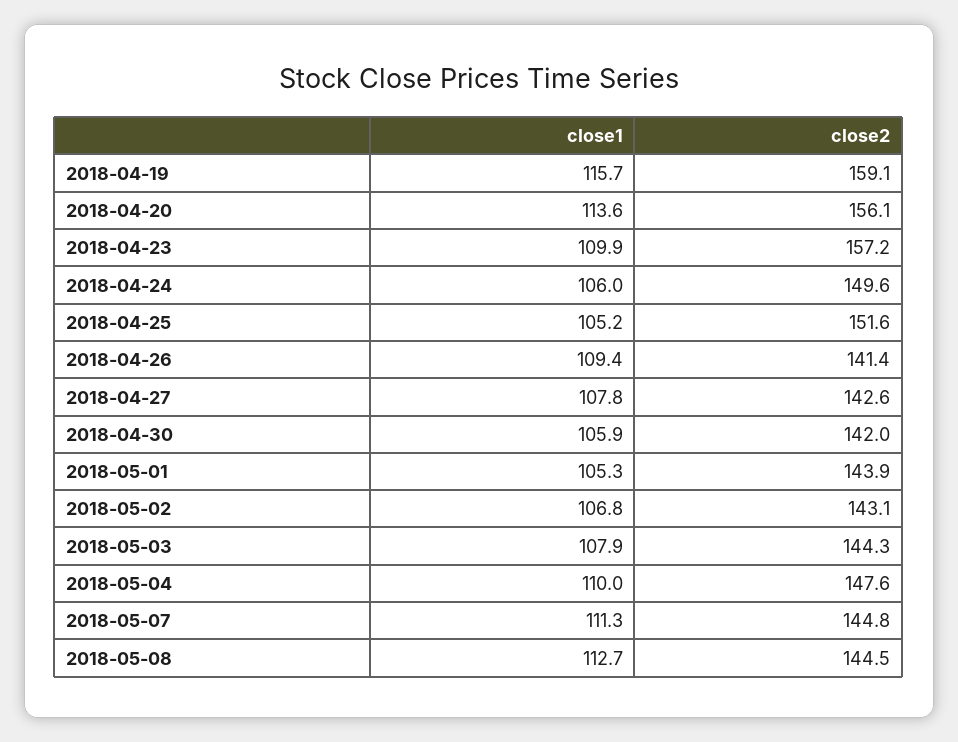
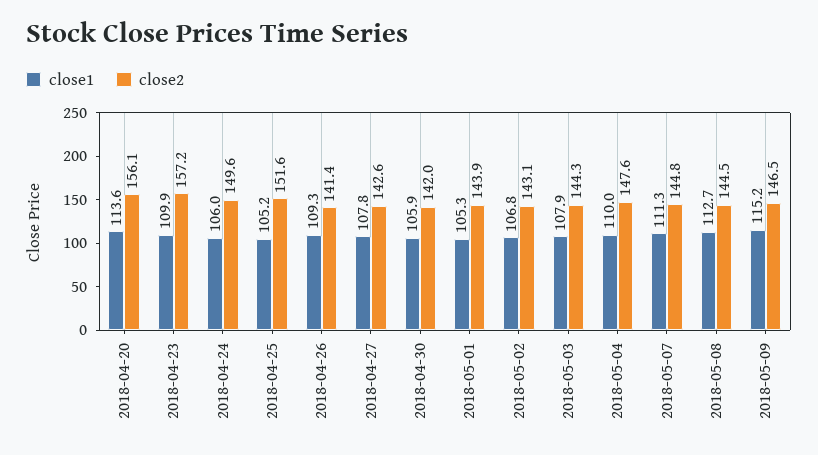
close1, 2018-04-19: 115.7 -> none
close2, 2018-04-19: 159.1 -> none
close1, 2018-04-26: 109.4 -> 109.3
close1, 2018-05-09: none -> 115.2
close2, 2018-05-09: none -> 146.5

